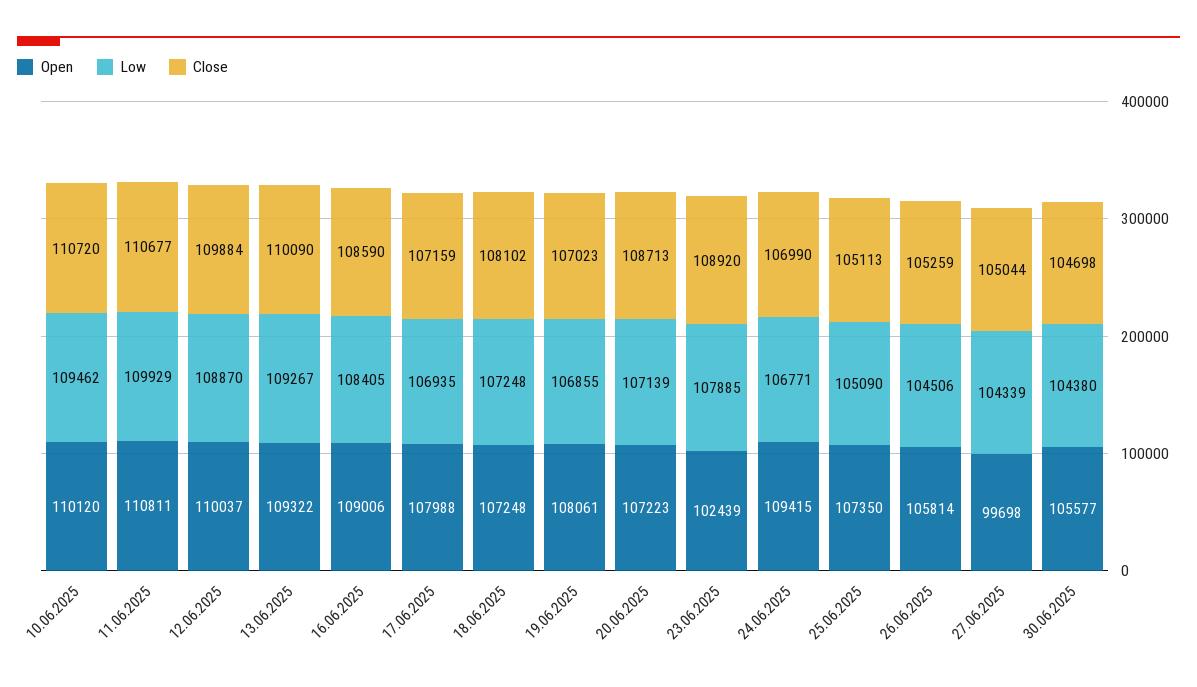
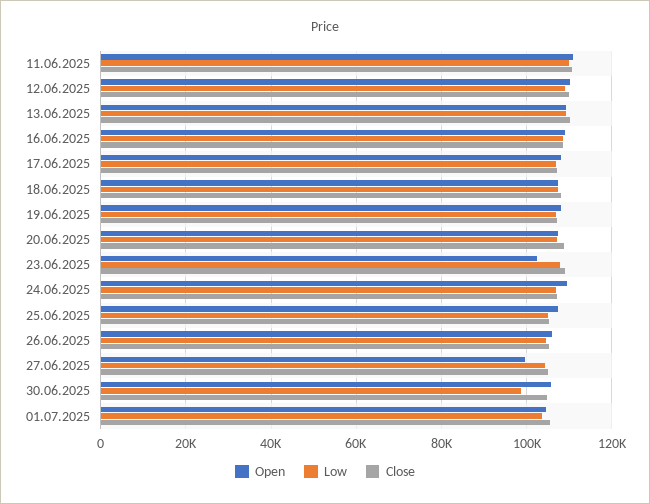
Open, 10.06.2025: 110120 -> none
Low, 10.06.2025: 109462 -> none
Close, 10.06.2025: 110720 -> none
Low, 30.06.2025: 104380 -> 98000
Open, 01.07.2025: none -> 104000
Low, 01.07.2025: none -> 104000
Close, 01.07.2025: none -> 106000

